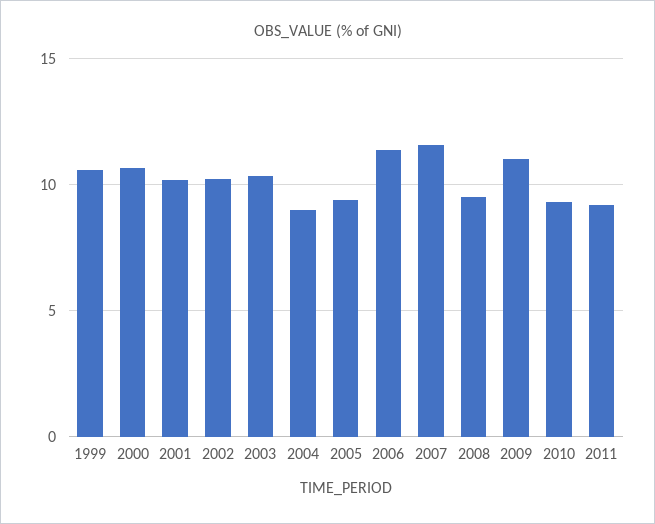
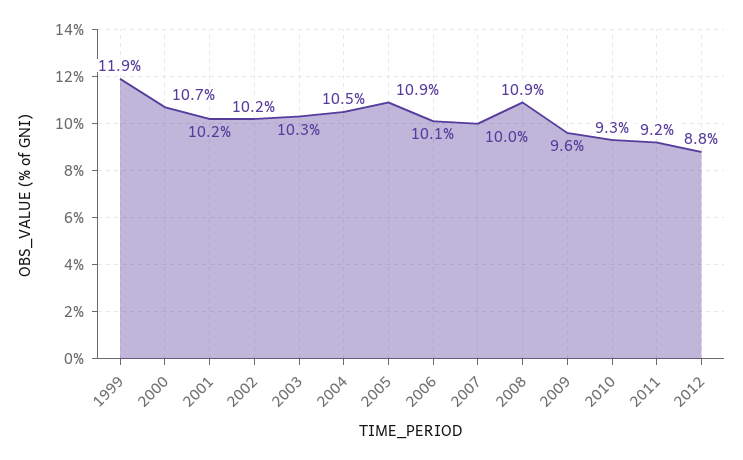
1999: 10.5 -> 11.9
2004: 9 -> 10.5
2005: 9.5 -> 10.9
2006: 11.5 -> 10.1
2007: 11.5 -> 10
2008: 9.5 -> 10.9
2009: 11 -> 9.6
2012: none -> 8.8

